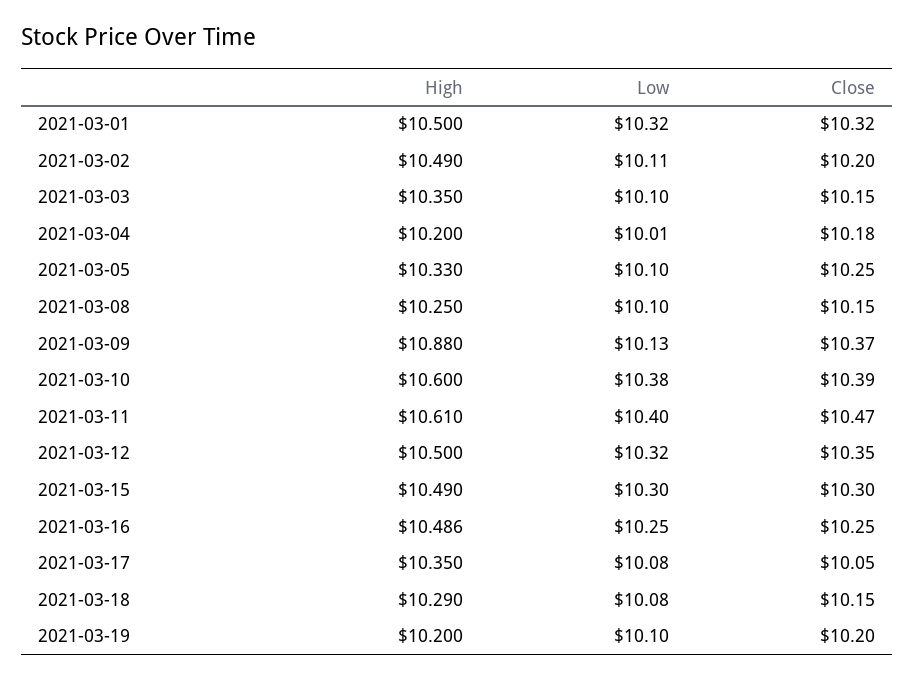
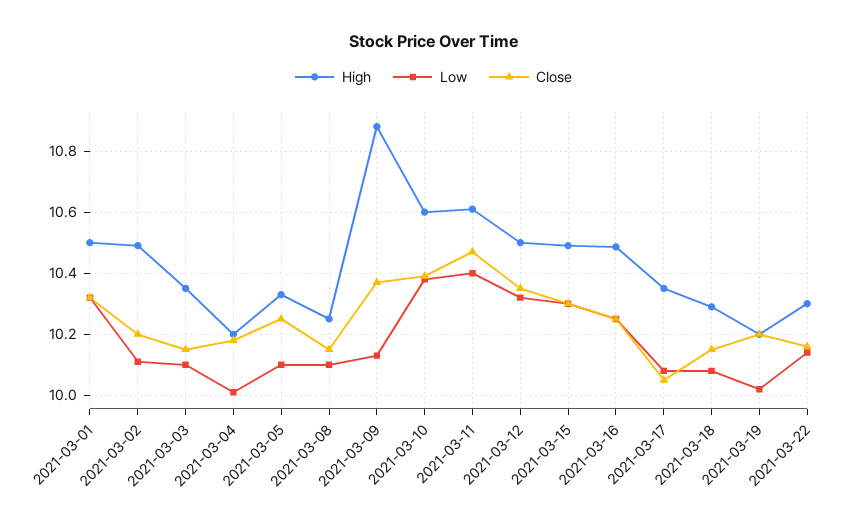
Low, 2021-03-19: 10.1 -> 10.02
High, 2021-03-22: none -> 10.3
Low, 2021-03-22: none -> 10.14
Close, 2021-03-22: none -> 10.16

